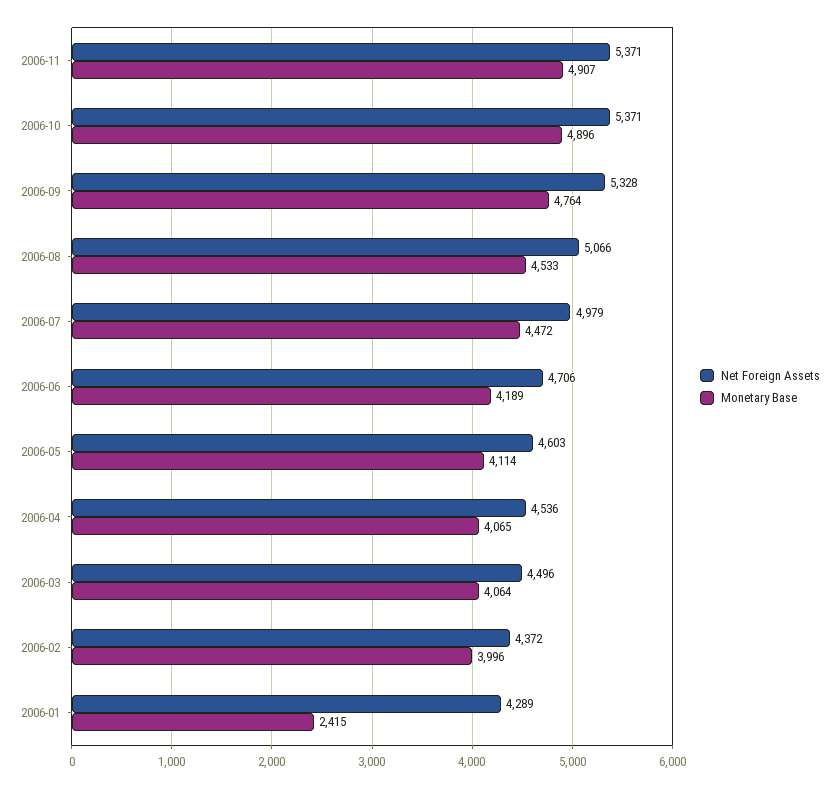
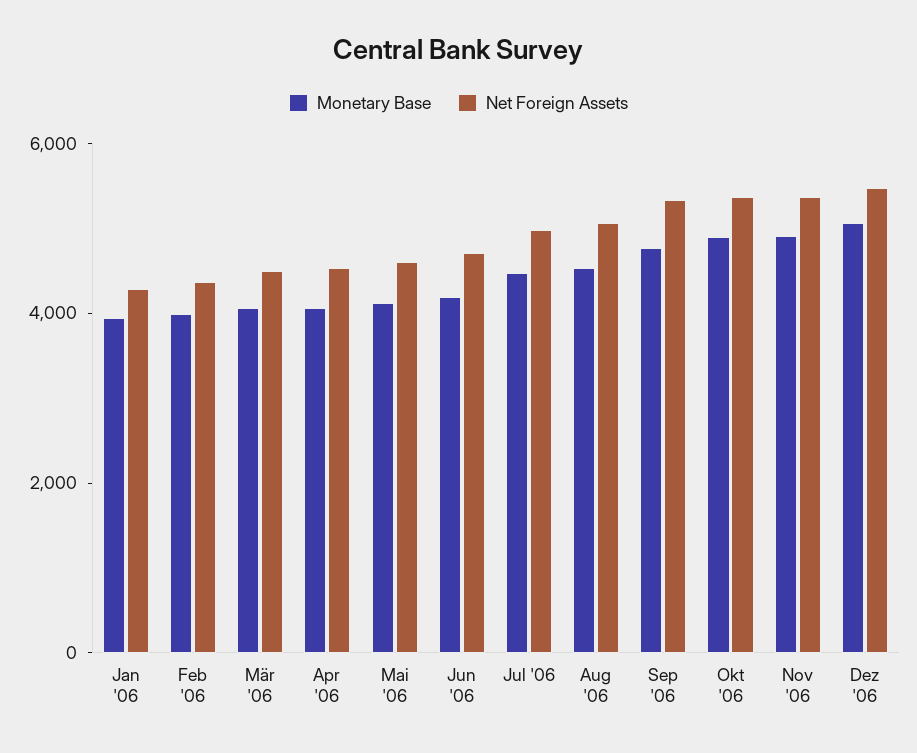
Monetary Base, 2006-01: 2415 -> 4000
Monetary Base, Dez '06: none -> 5000
Net Foreign Assets, Dez '06: none -> 5500

